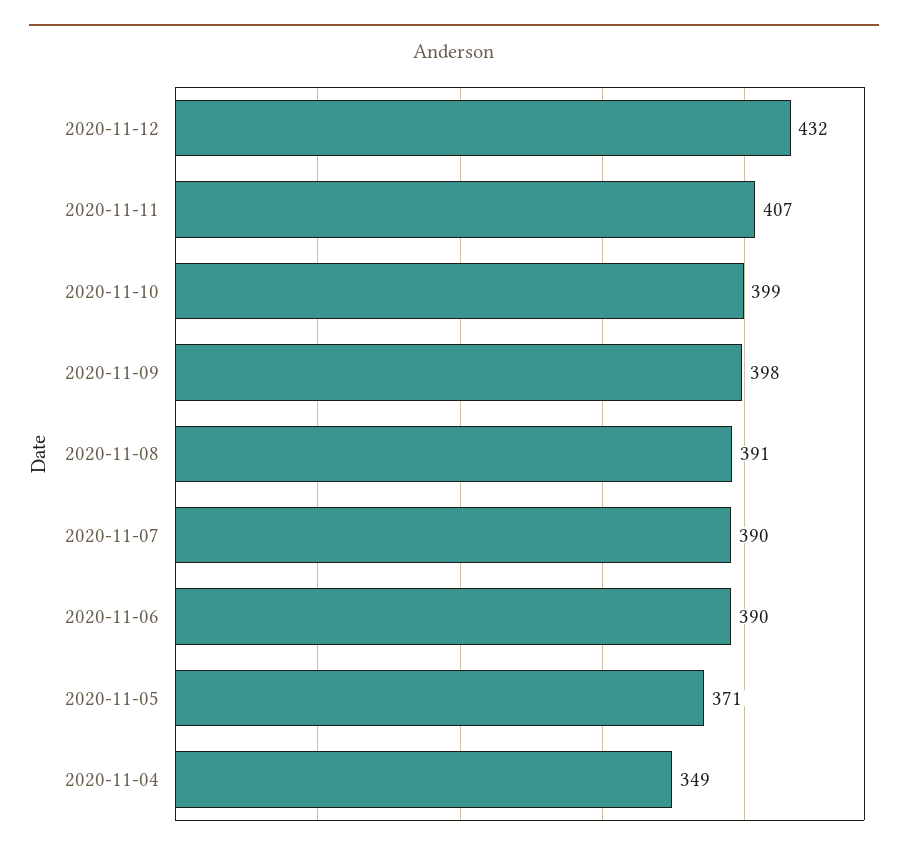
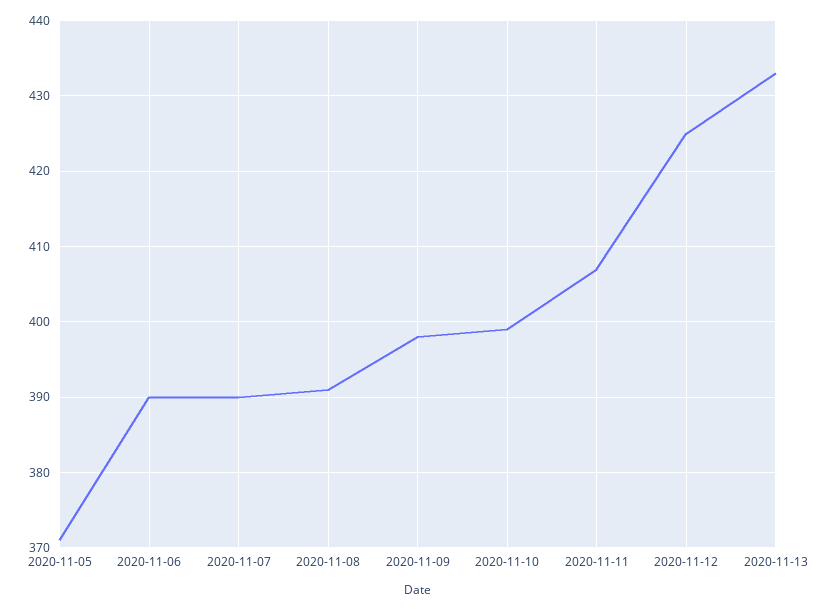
2020-11-12: 432 -> 425
2020-11-04: 349 -> none
2020-11-13: none -> 433

